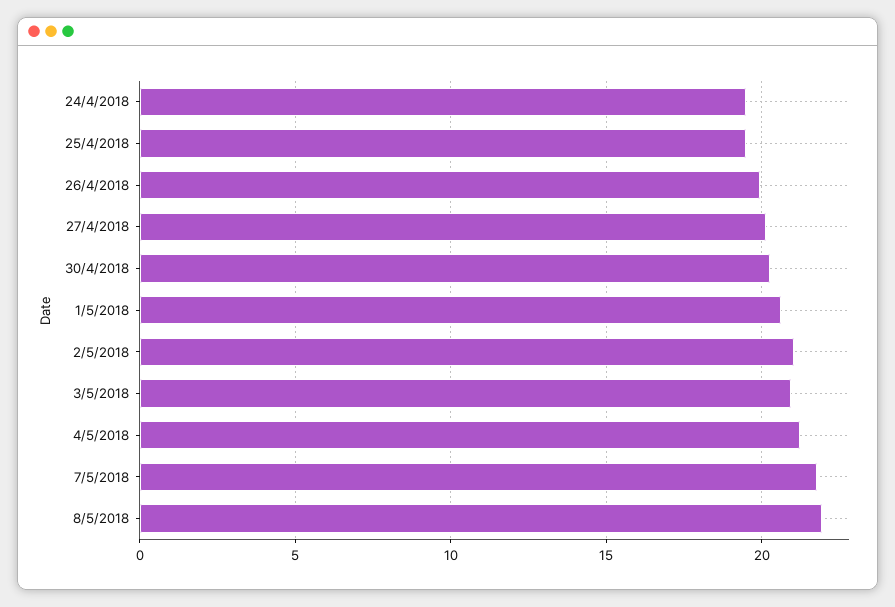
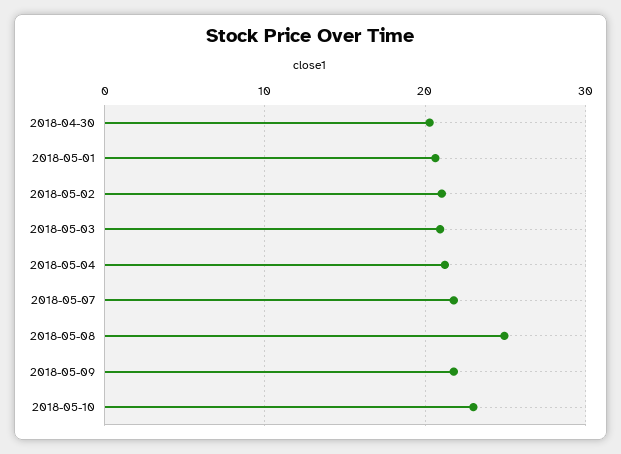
24/4/2018: 19.5 -> none
25/4/2018: 19.5 -> none
26/4/2018: 20 -> none
27/4/2018: 20 -> none
8/5/2018: 22 -> 25
2018-05-09: none -> 22
2018-05-10: none -> 23

